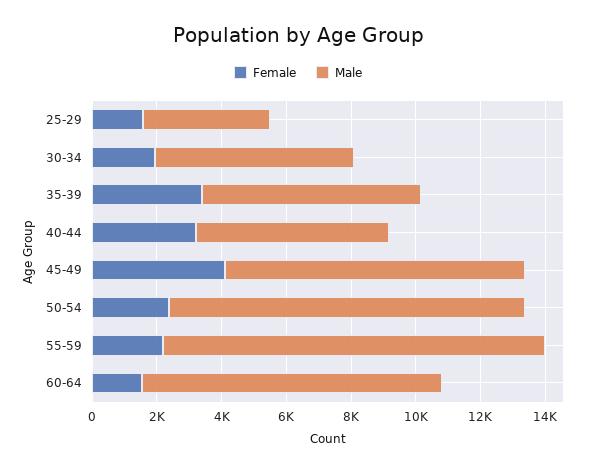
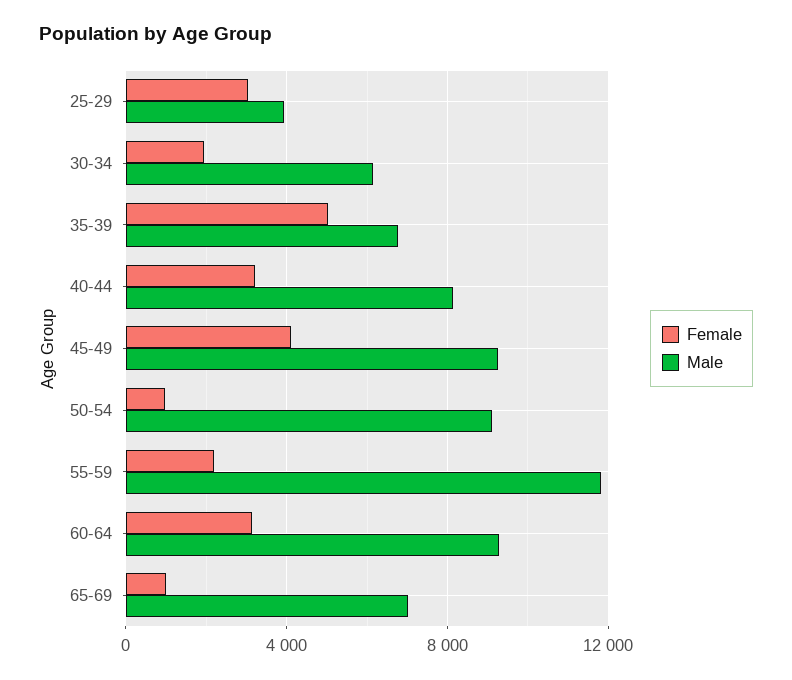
Female, 25-29: 1500 -> 3000
Female, 35-39: 3500 -> 5000
Male, 40-44: 6000 -> 8000
Female, 50-54: 2500 -> 1000
Male, 50-54: 11000 -> 9000
Female, 60-64: 1500 -> 3000
Female, 65-69: none -> 1000
Male, 65-69: none -> 7000

